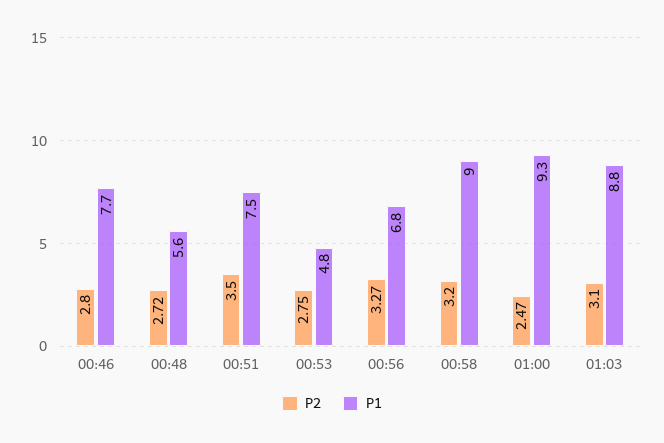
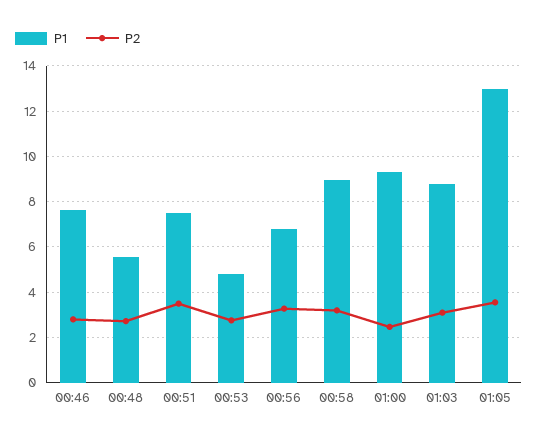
P1, 01:05: none -> 13
P2, 01:05: none -> 3.5

